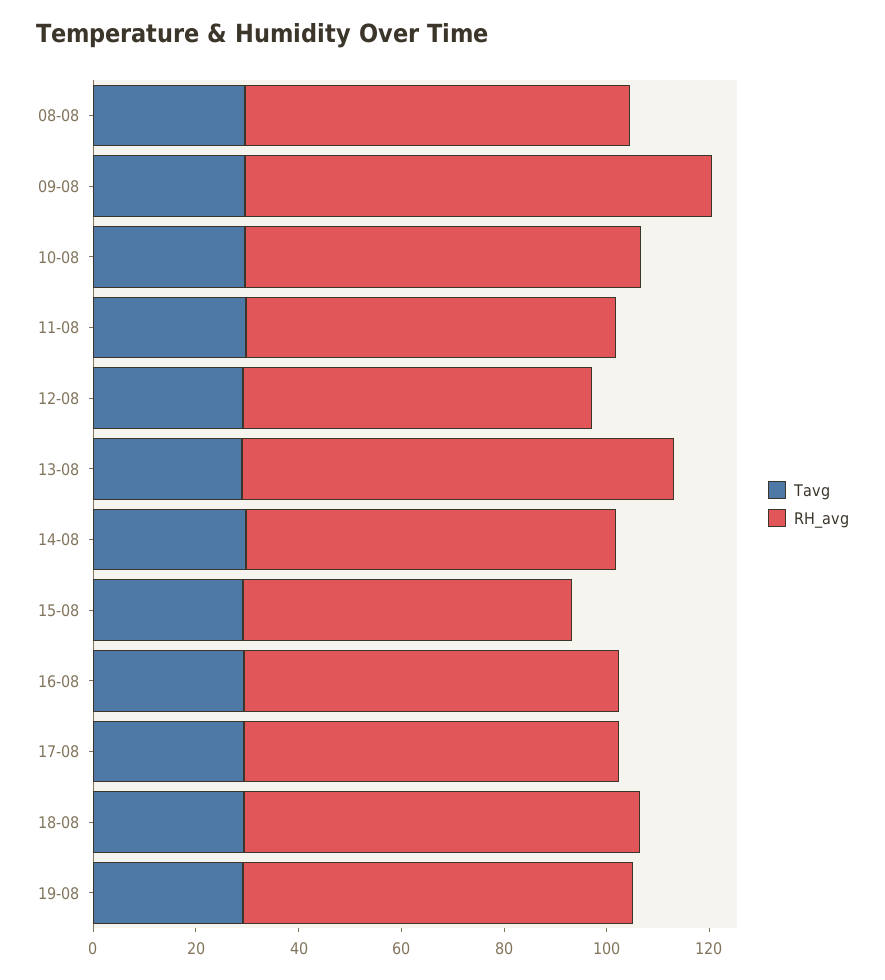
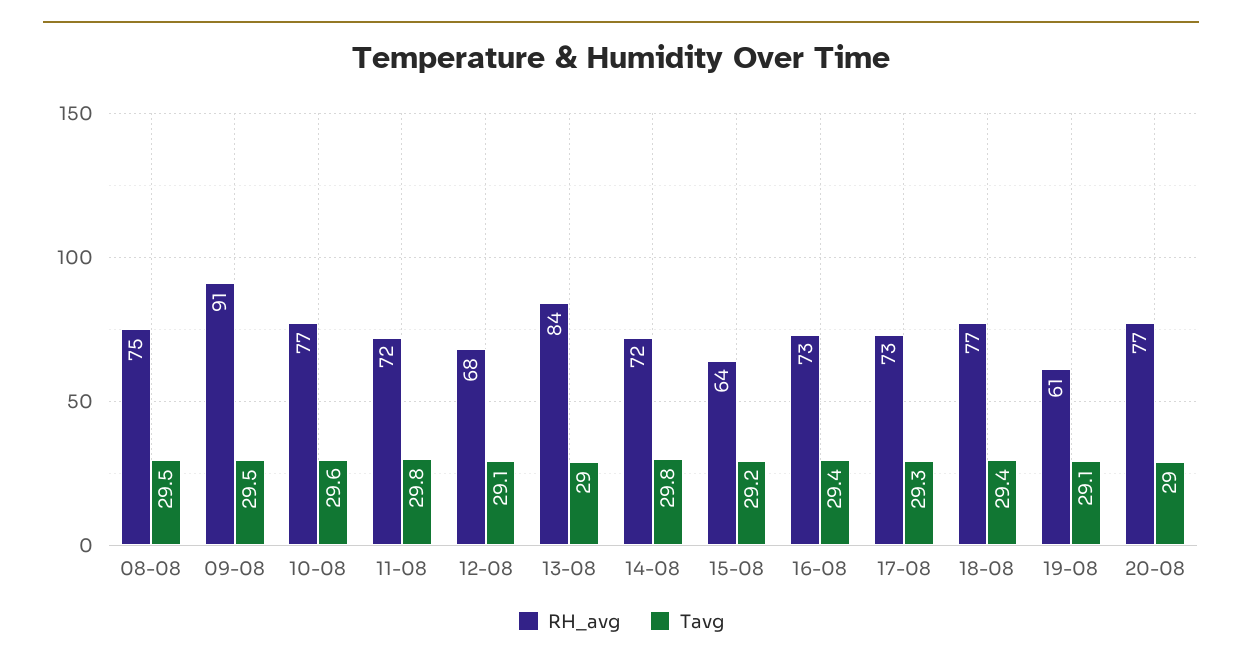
RH_avg, 19-08: 75 -> 61
RH_avg, 20-08: none -> 77
Tavg, 20-08: none -> 29

